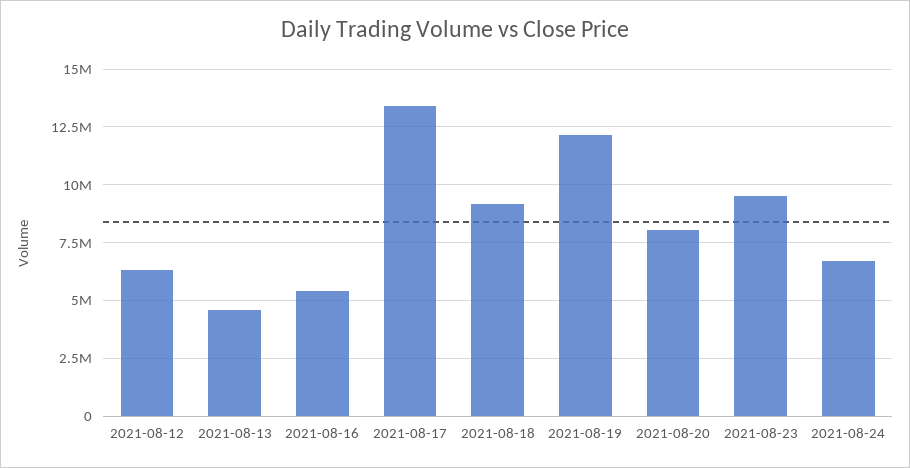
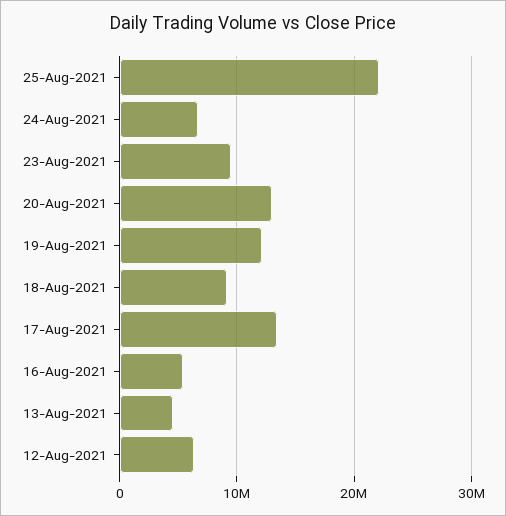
2021-08-20: 8000000 -> 13000000
25-Aug-2021: none -> 22000000

